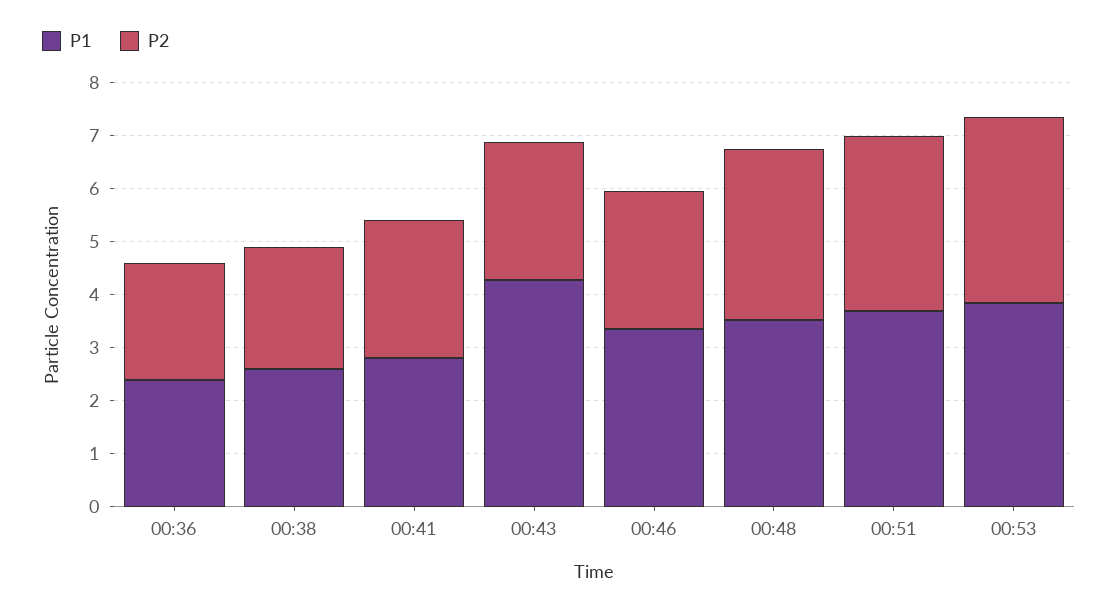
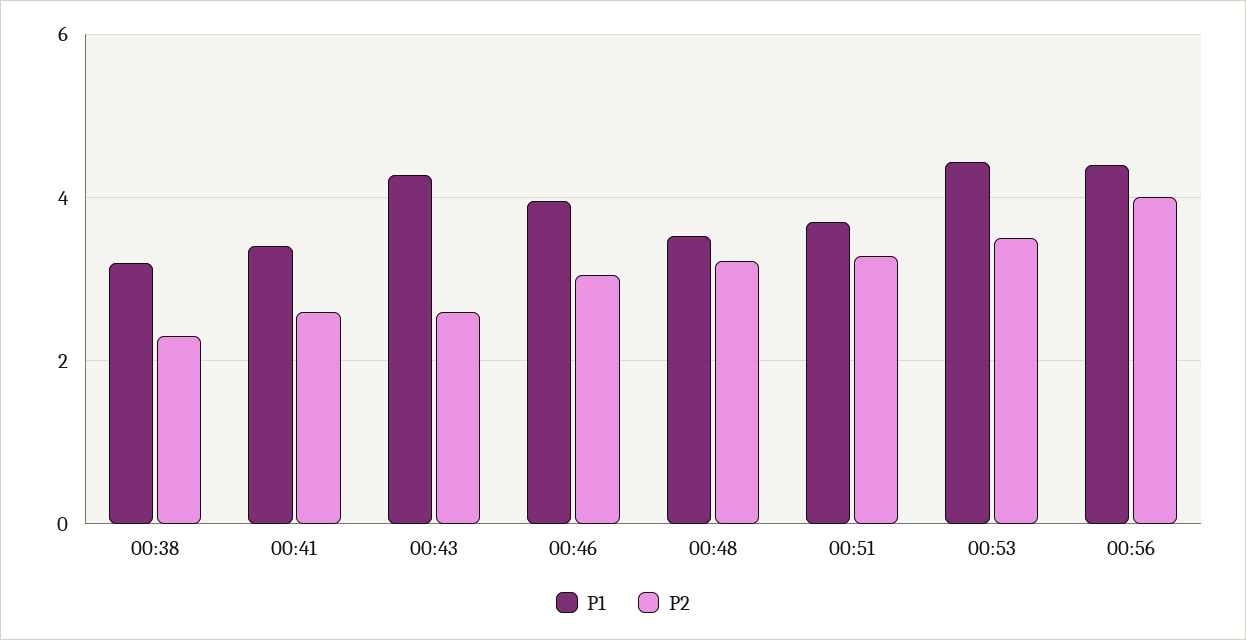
P1, 00:36: 2.4 -> none
P2, 00:36: 2.2 -> none
P1, 00:38: 2.6 -> 3.2
P1, 00:41: 2.8 -> 3.4
P1, 00:46: 3.4 -> 4
P2, 00:46: 2.6 -> 3
P1, 00:53: 3.8 -> 4.4
P1, 00:56: none -> 4.4
P2, 00:56: none -> 4

